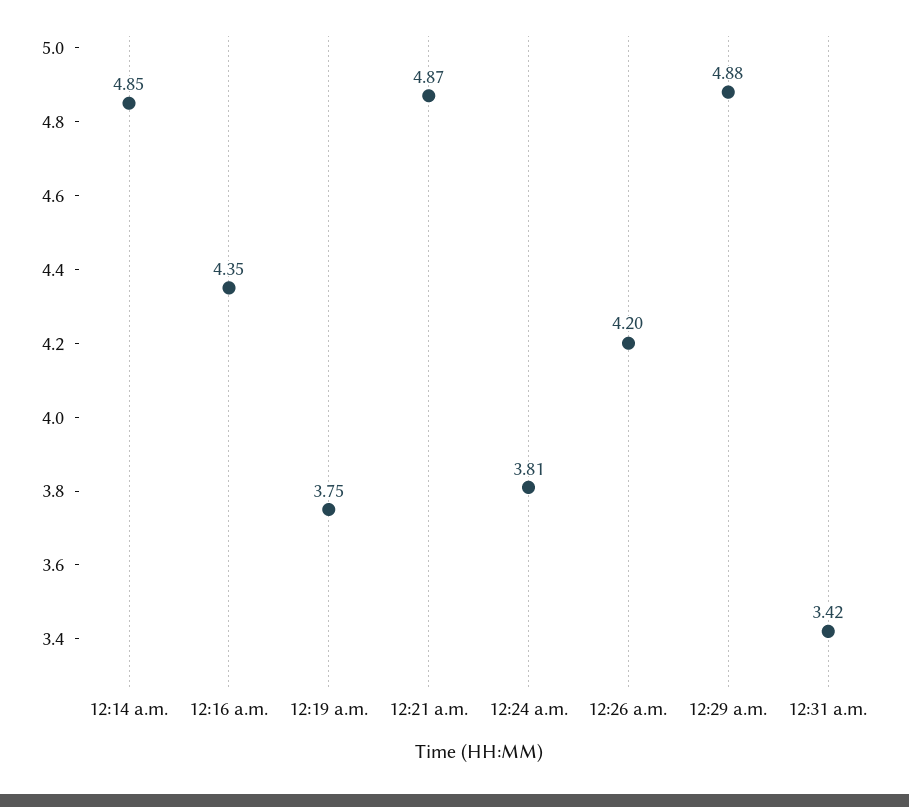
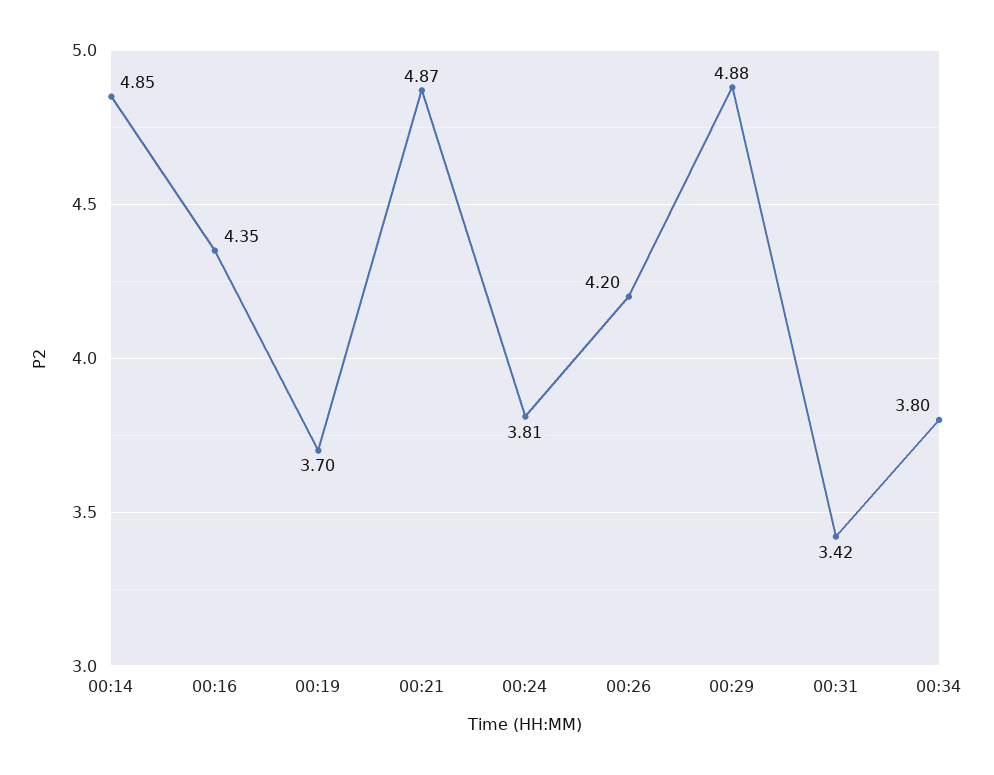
12:19 a.m.: 3.75 -> 3.7
00:34: none -> 3.8

